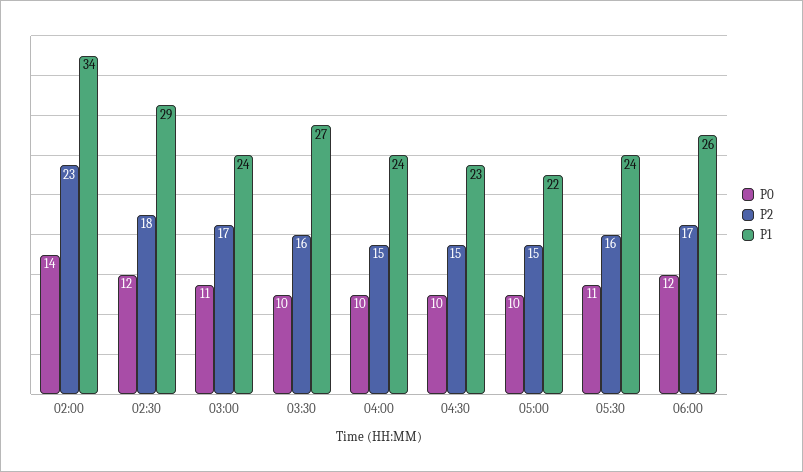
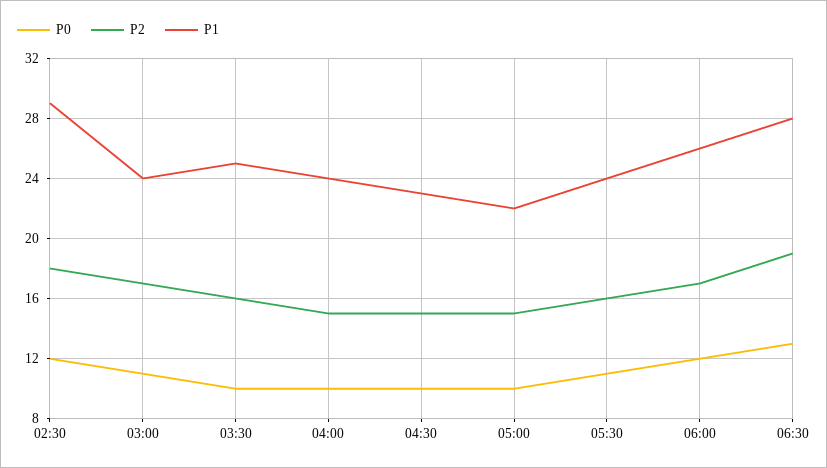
P0, 02:00: 14 -> none
P2, 02:00: 23 -> none
P1, 02:00: 34 -> none
P1, 03:30: 27 -> 25
P0, 06:30: none -> 13
P2, 06:30: none -> 19
P1, 06:30: none -> 28

